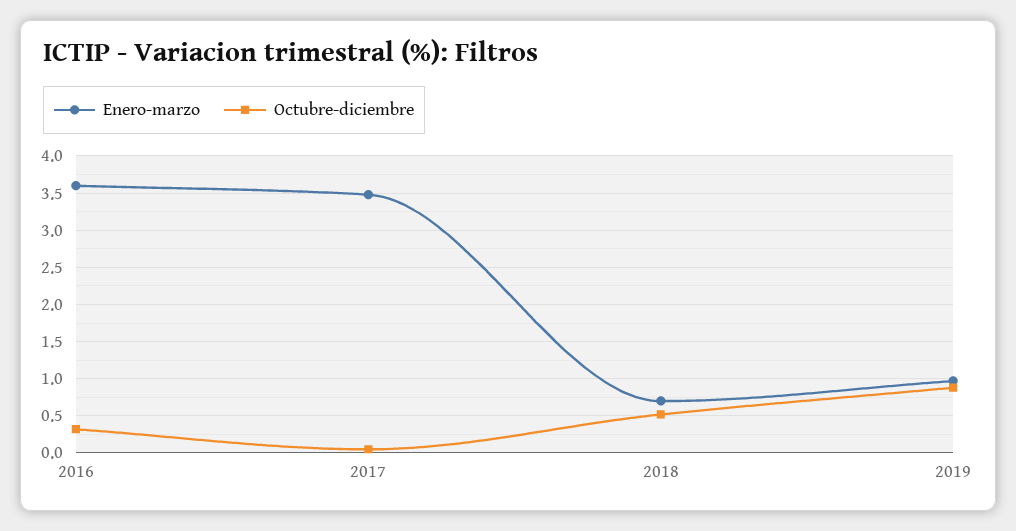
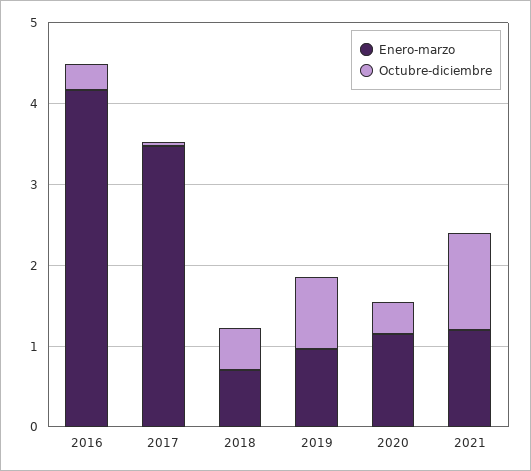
Enero-marzo, 2016: 3.6 -> 4.2
Enero-marzo, 2020: none -> 1.2
Octubre-diciembre, 2020: none -> 0.4
Enero-marzo, 2021: none -> 1.2
Octubre-diciembre, 2021: none -> 1.2

